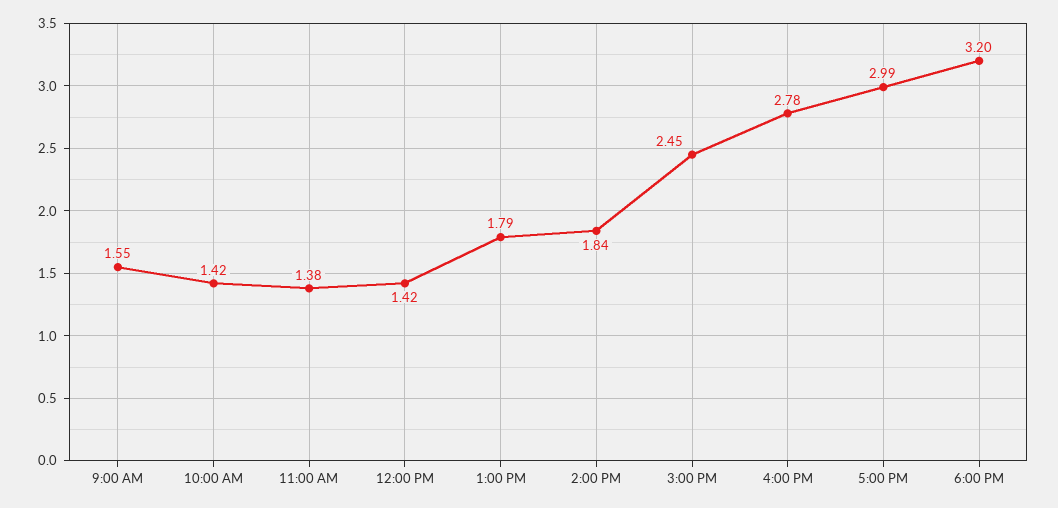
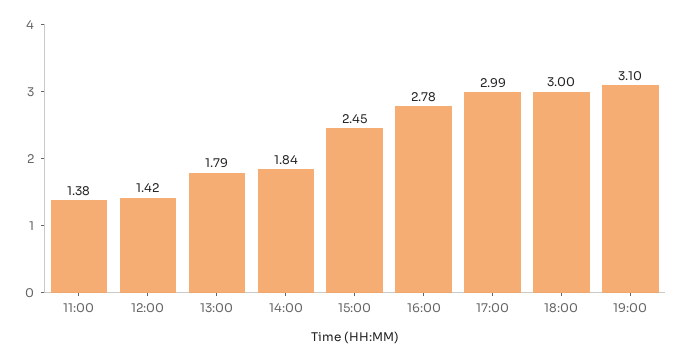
9:00 AM: 1.55 -> none
10:00 AM: 1.42 -> none
6:00 PM: 3.2 -> 3
19:00: none -> 3.1

